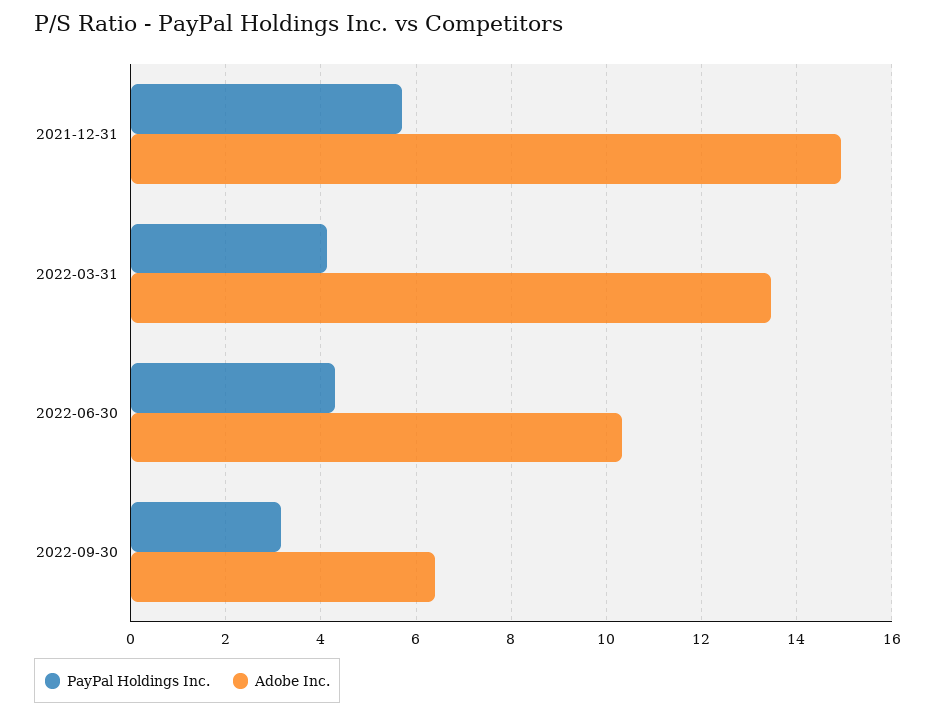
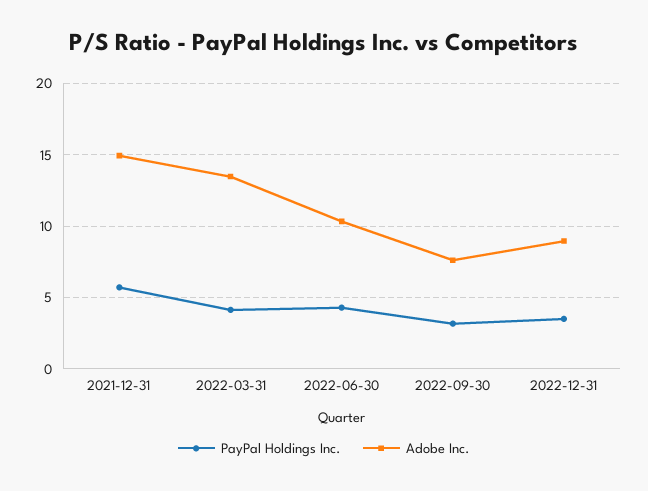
Adobe Inc., 2022-09-30: 6.4 -> 7.5
PayPal Holdings Inc., 2022-12-31: none -> 3.5
Adobe Inc., 2022-12-31: none -> 9

